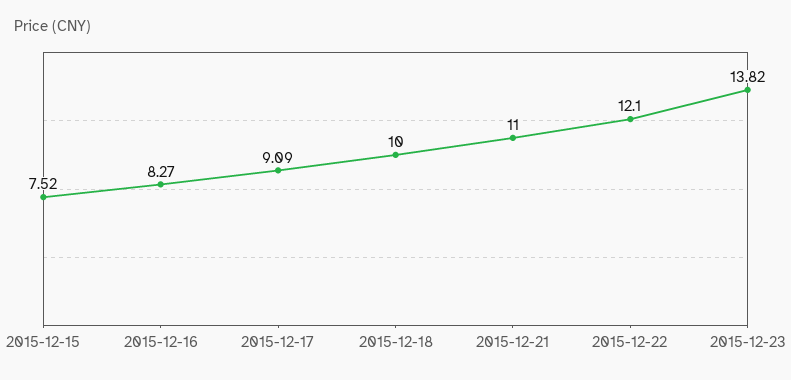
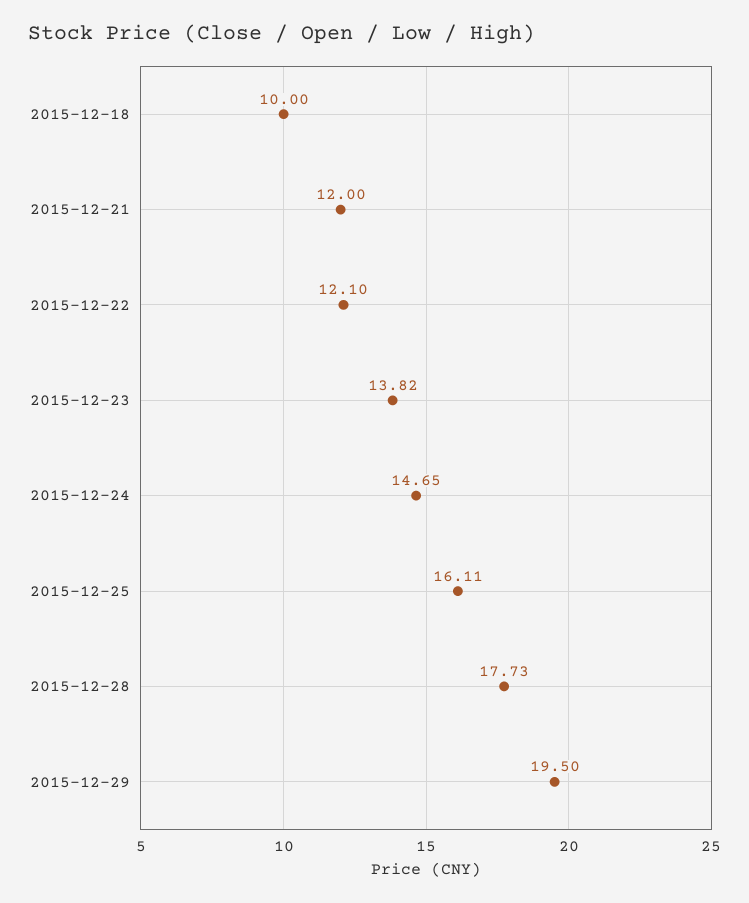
2015-12-15: 7.52 -> none
2015-12-16: 8.27 -> none
2015-12-17: 9.09 -> none
2015-12-21: 11 -> 12
2015-12-24: none -> 14.65
2015-12-25: none -> 16.11
2015-12-28: none -> 17.73
2015-12-29: none -> 19.5

